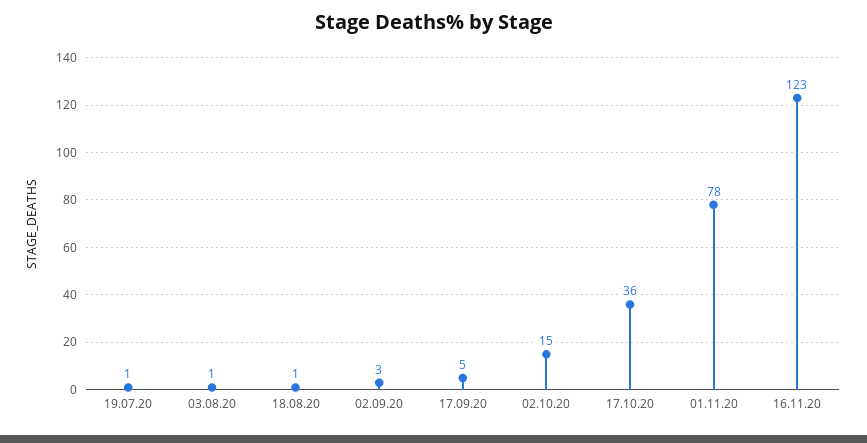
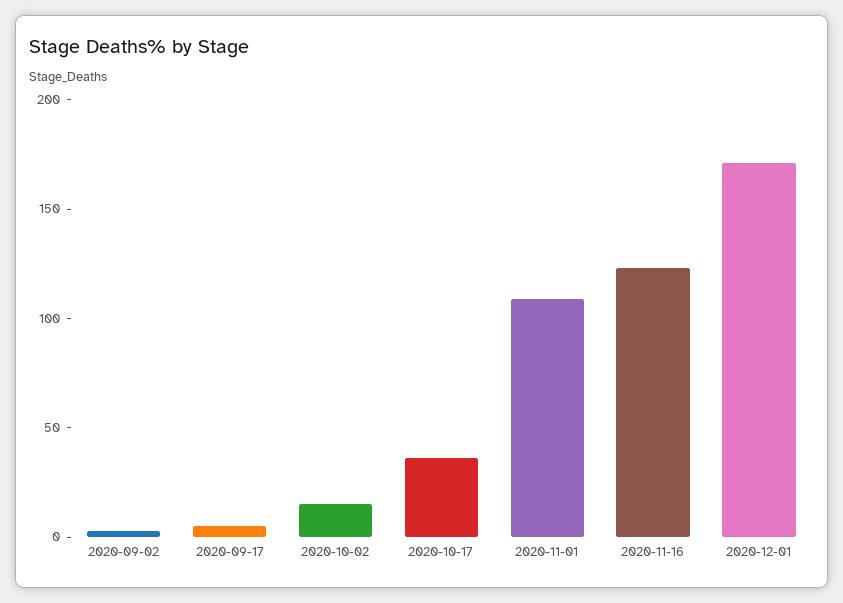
19.07.20: 1 -> none
03.08.20: 1 -> none
18.08.20: 1 -> none
01.11.20: 78 -> 110
2020-12-01: none -> 170

